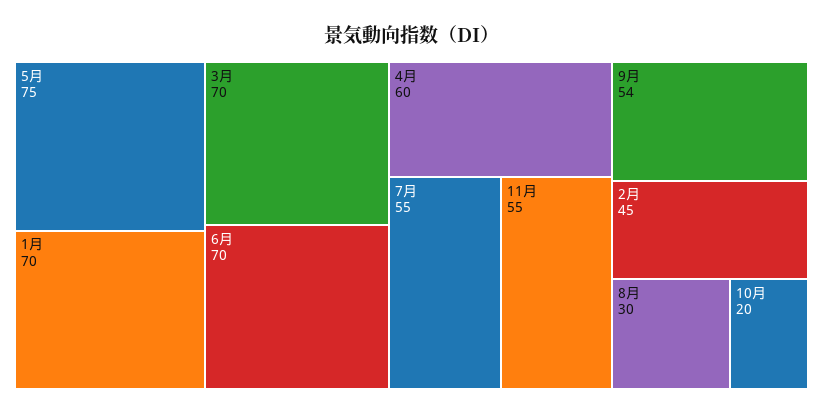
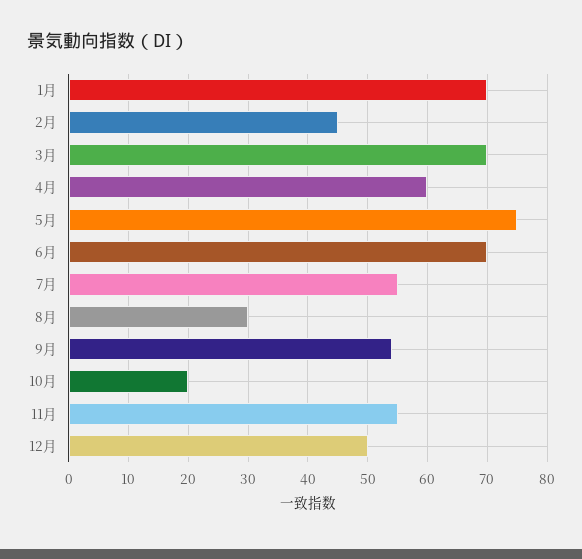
12月: none -> 50

